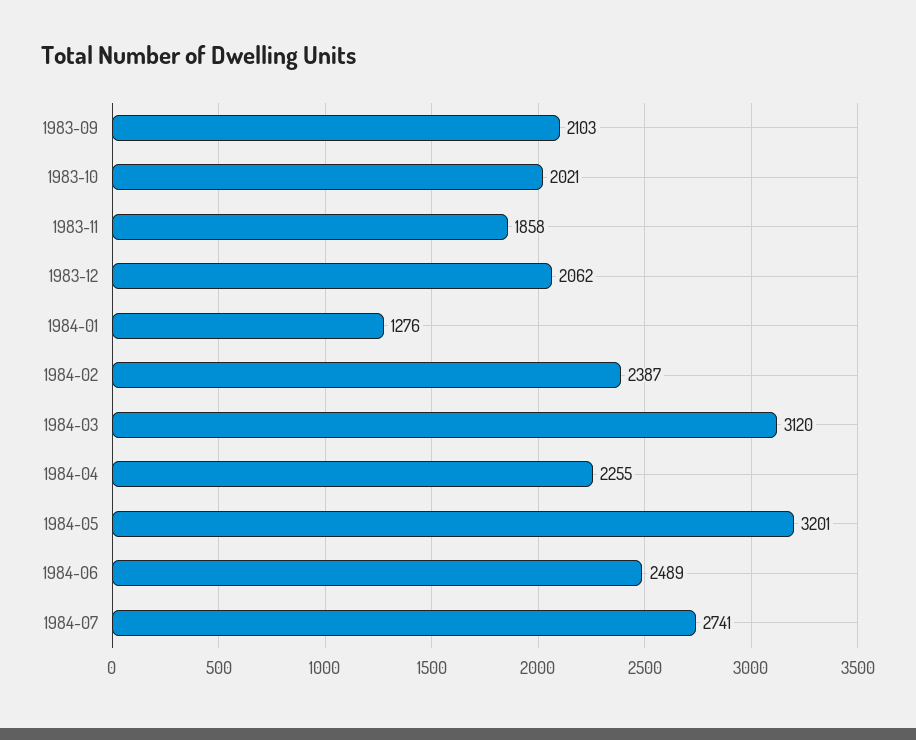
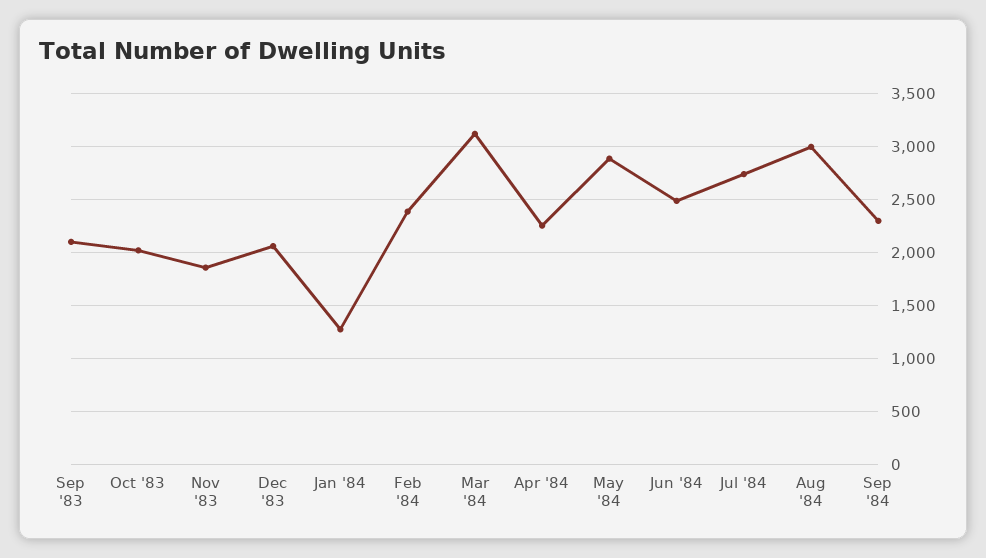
1984-05: 3201 -> 2900
Aug '84: none -> 3000
Sep '84: none -> 2300

